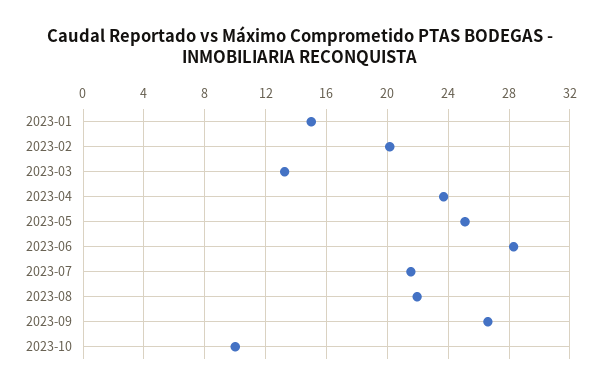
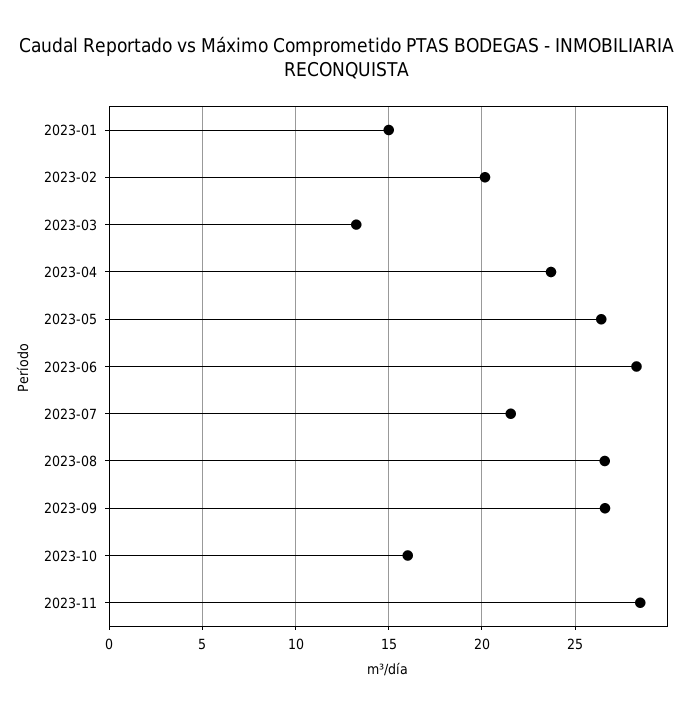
2023-05: 25 -> 26.5
2023-08: 22 -> 26.5
2023-10: 10 -> 16
2023-11: none -> 28.5

